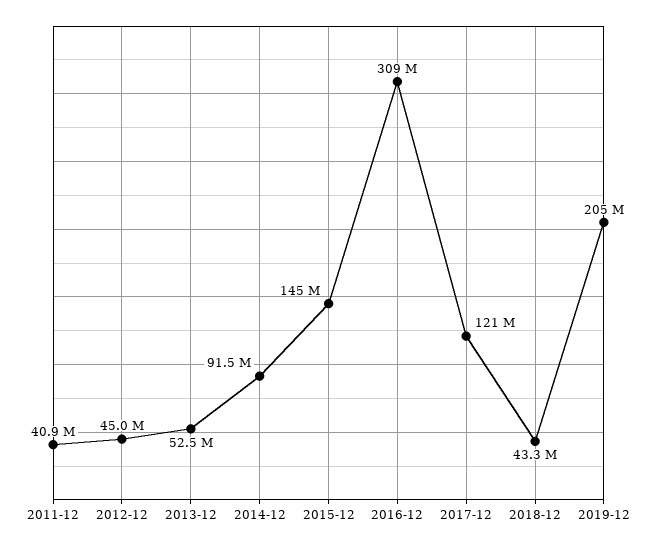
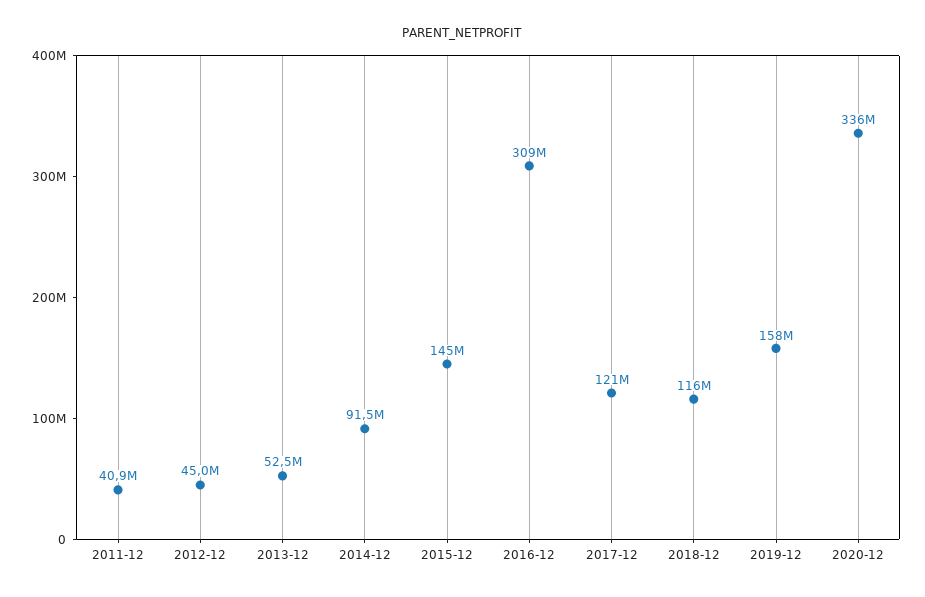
2018-12: 43300000 -> 116000000
2019-12: 205000000 -> 158000000
2020-12: none -> 336000000

